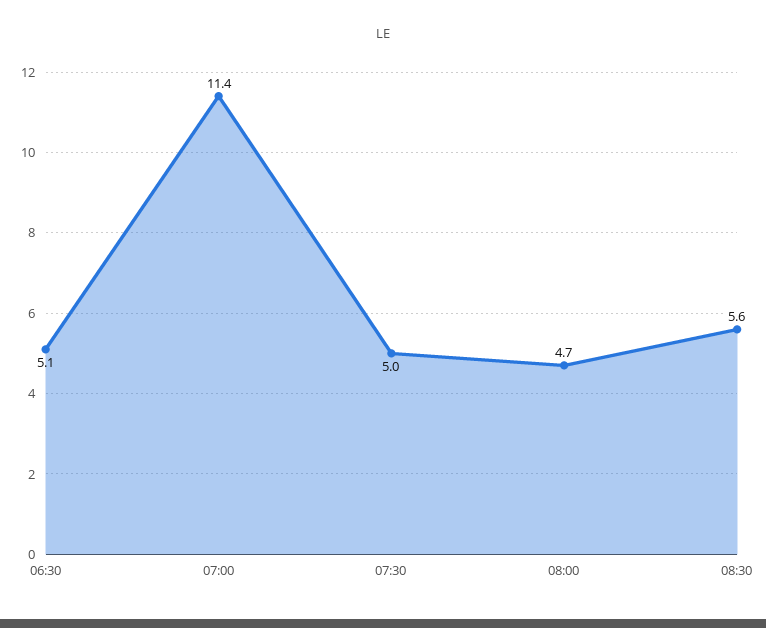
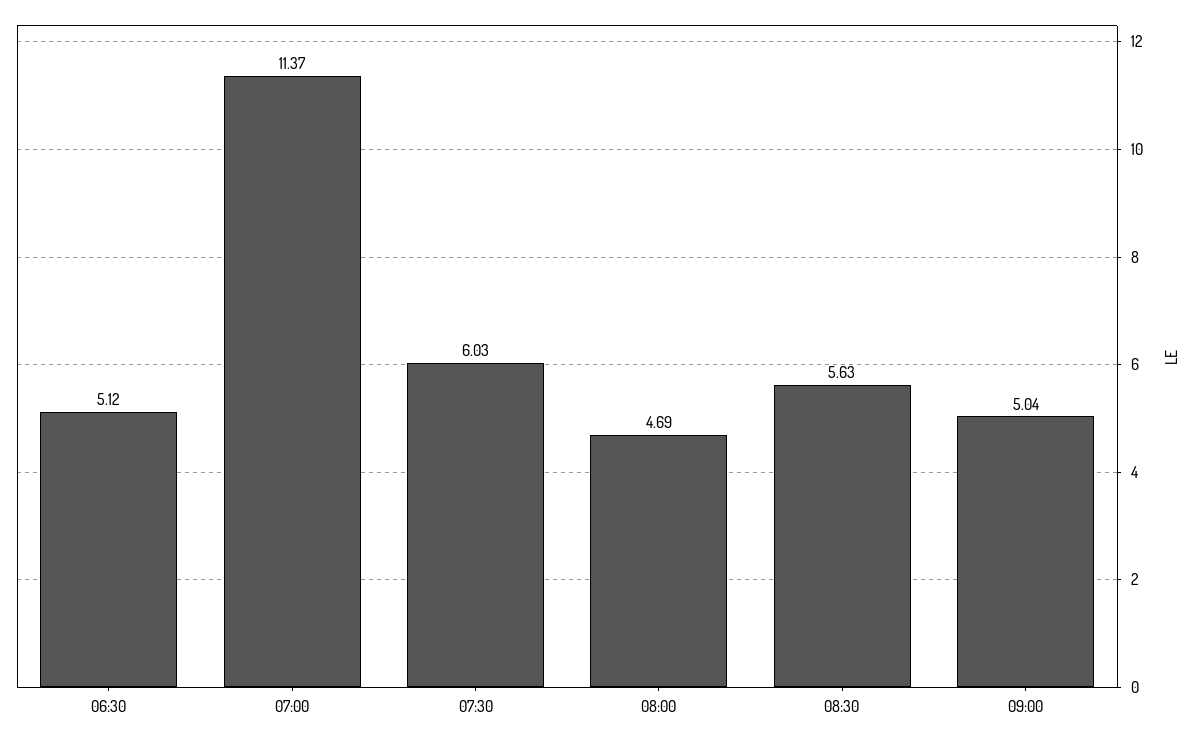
07:30: 5 -> 6.03
09:00: none -> 5.04

